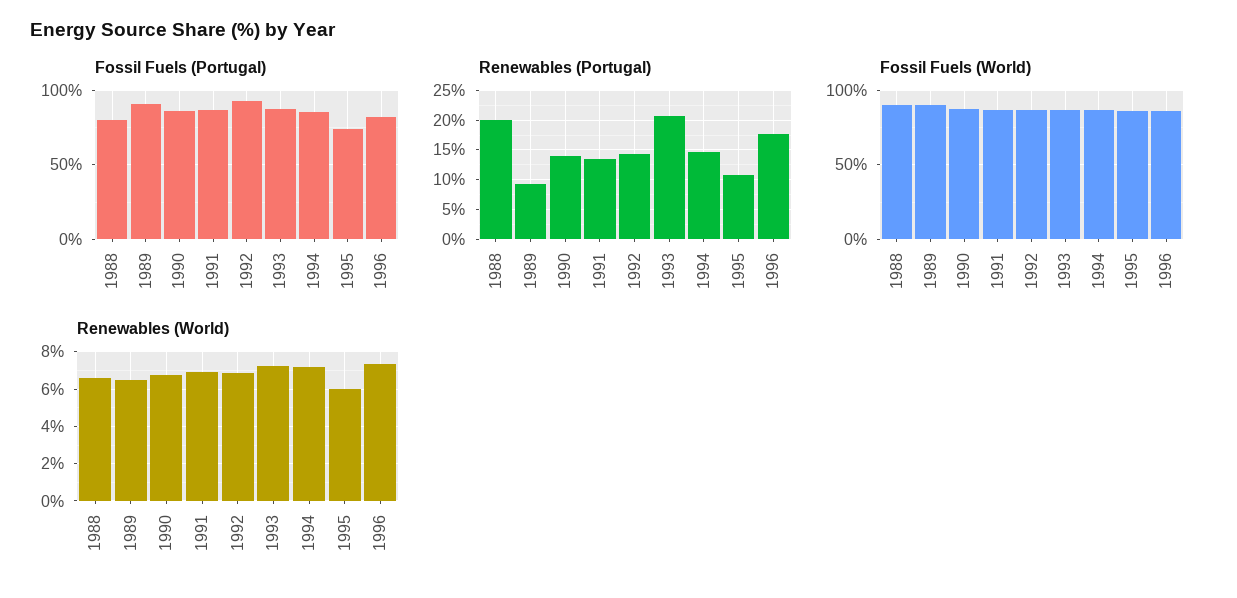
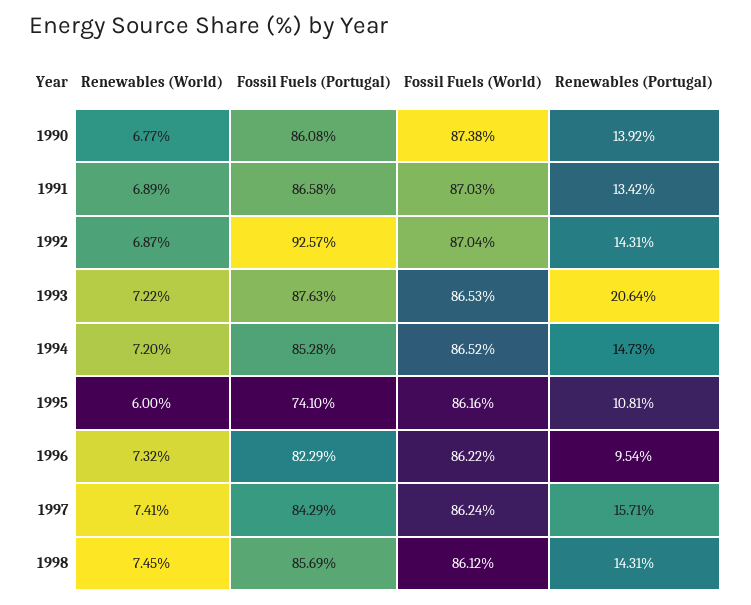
Fossil Fuels (Portugal), 1988: 80 -> none
Fossil Fuels (Portugal), 1989: 90 -> none
Renewables (Portugal), 1988: 20 -> none
Renewables (Portugal), 1989: 10 -> none
Renewables (Portugal), 1996: 17.5 -> 9.54
Fossil Fuels (World), 1988: 90 -> none
Fossil Fuels (World), 1989: 90 -> none
Renewables (World), 1988: 6.5 -> none
Renewables (World), 1989: 6.5 -> none
Renewables (World), 1997: none -> 7.41
Fossil Fuels (Portugal), 1997: none -> 84.29
Fossil Fuels (World), 1997: none -> 86.24
Renewables (Portugal), 1997: none -> 15.71
Renewables (World), 1998: none -> 7.45
Fossil Fuels (Portugal), 1998: none -> 85.69
Fossil Fuels (World), 1998: none -> 86.12
Renewables (Portugal), 1998: none -> 14.31

